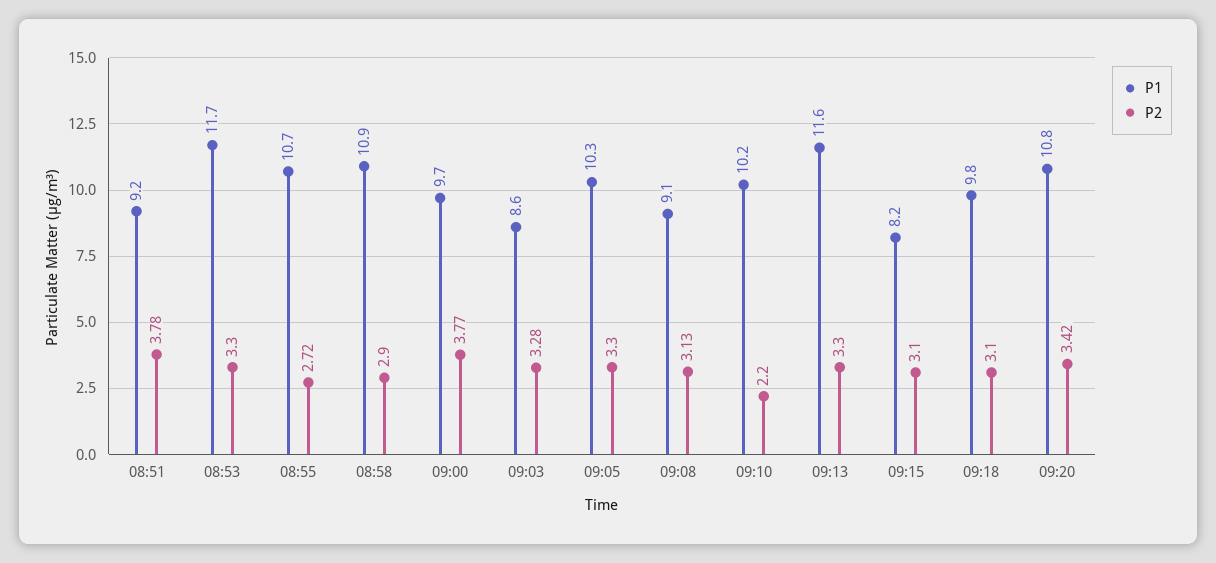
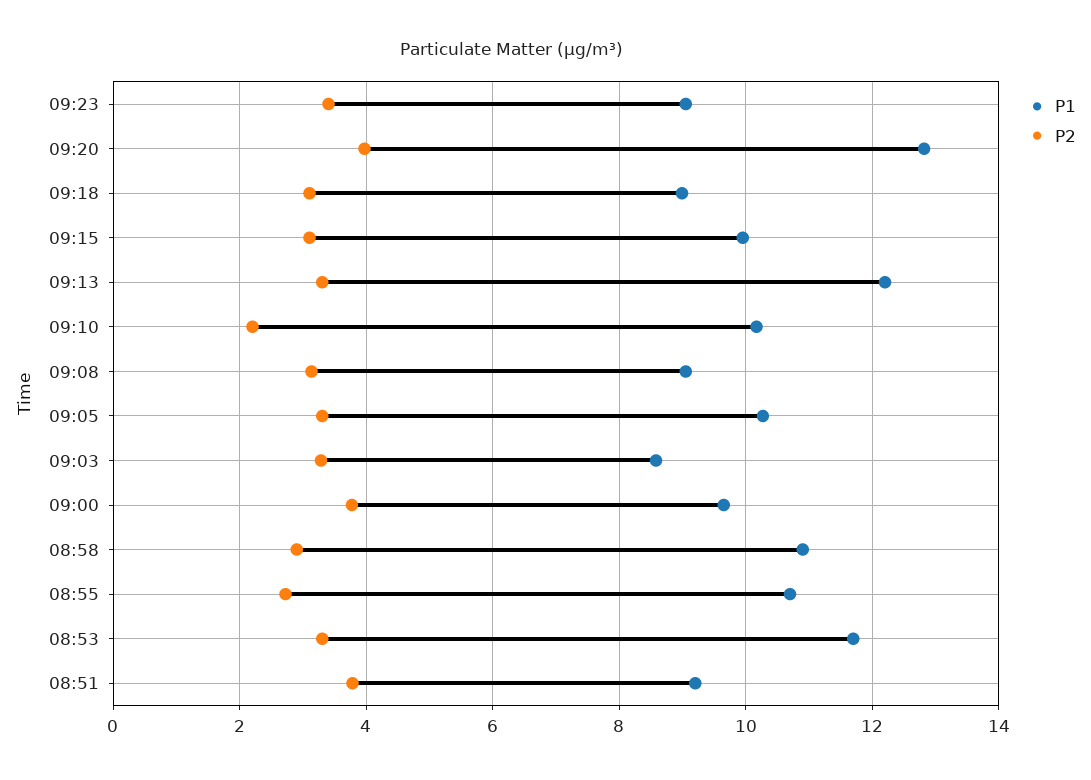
P1, 09:13: 11.6 -> 12.2
P1, 09:15: 8.2 -> 10
P1, 09:18: 9.8 -> 9
P1, 09:20: 10.8 -> 12.8
P2, 09:20: 3.42 -> 4
P1, 09:23: none -> 9
P2, 09:23: none -> 3.4

